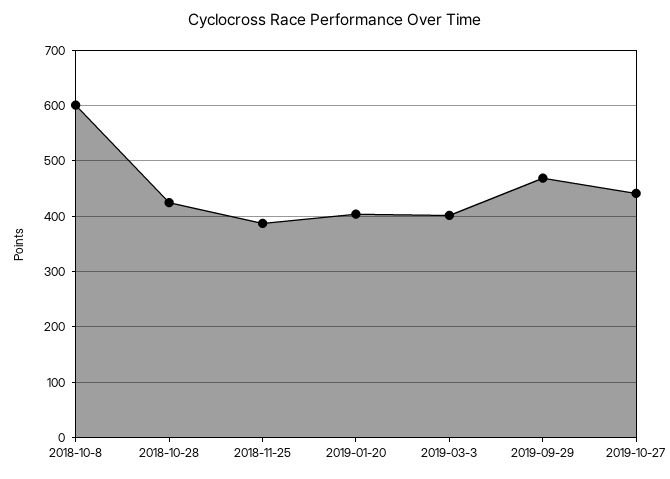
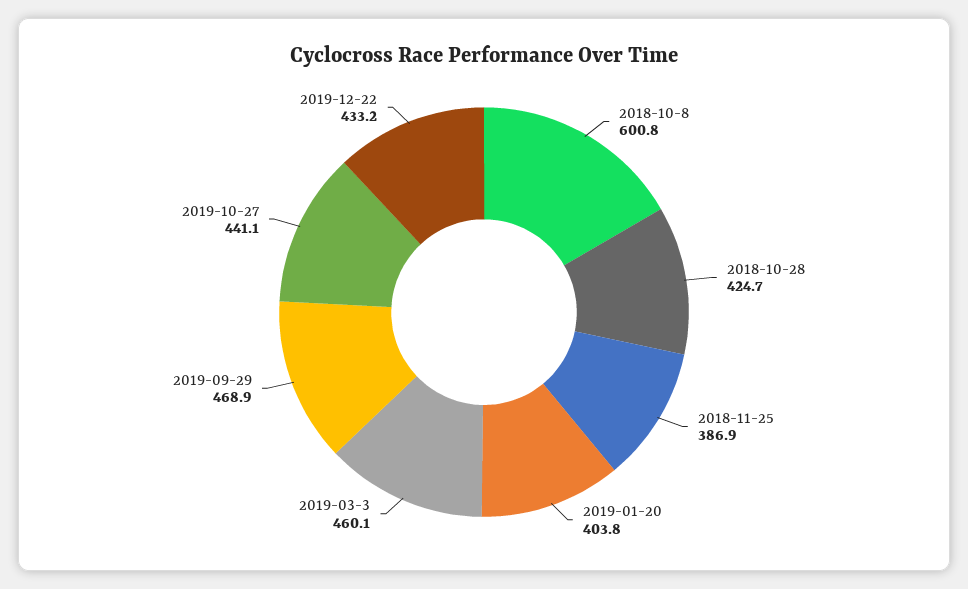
2019-03-3: 400 -> 460.1
2019-12-22: none -> 433.2

